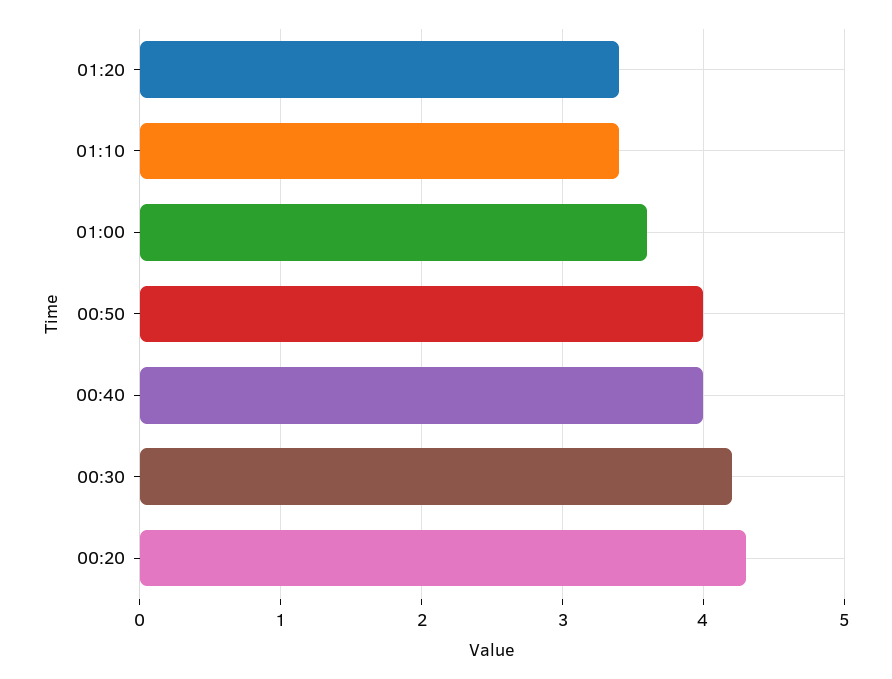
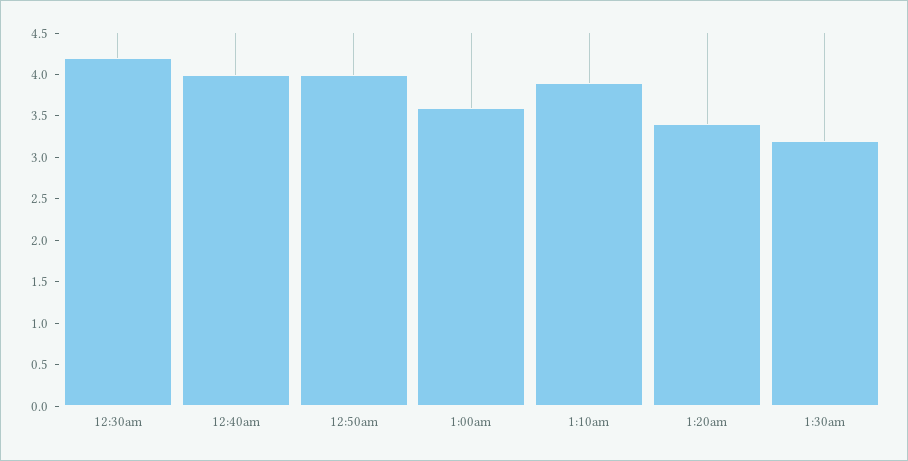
01:10: 3.4 -> 3.9
00:20: 4.3 -> none
1:30am: none -> 3.2

